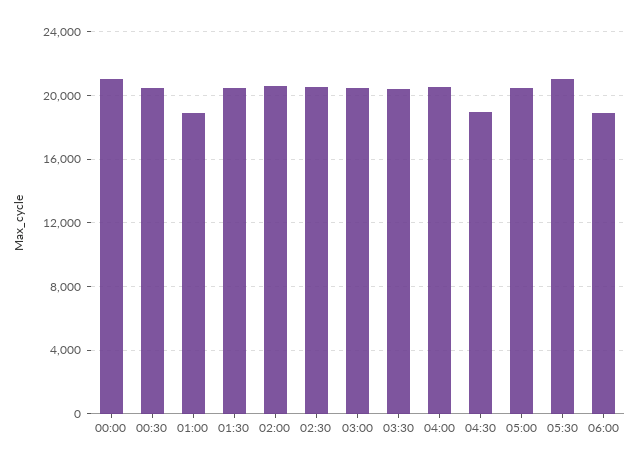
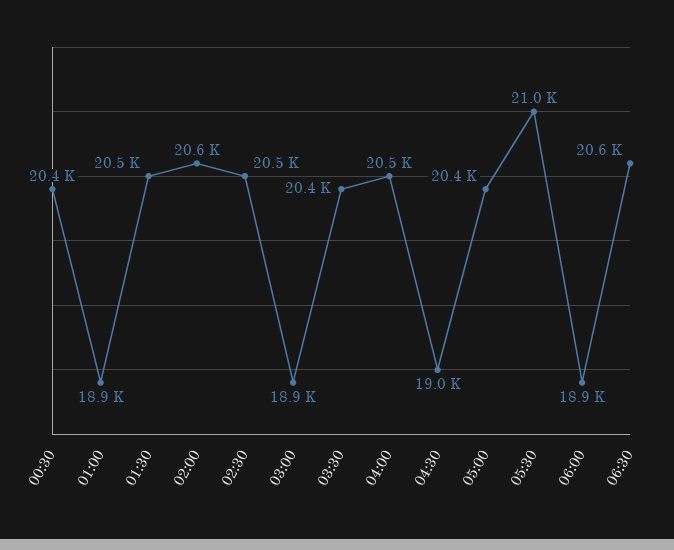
00:00: 21000 -> none
03:00: 20500 -> 18900
06:30: none -> 20600

